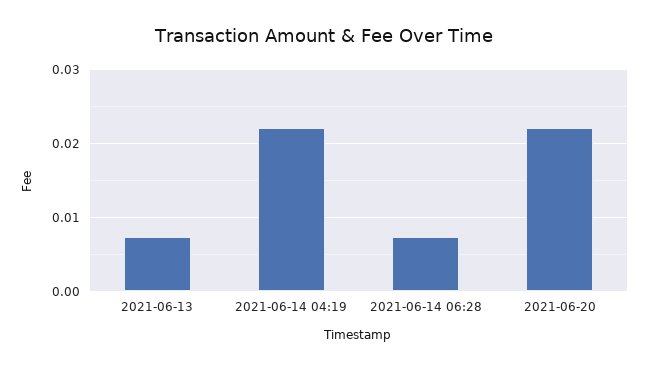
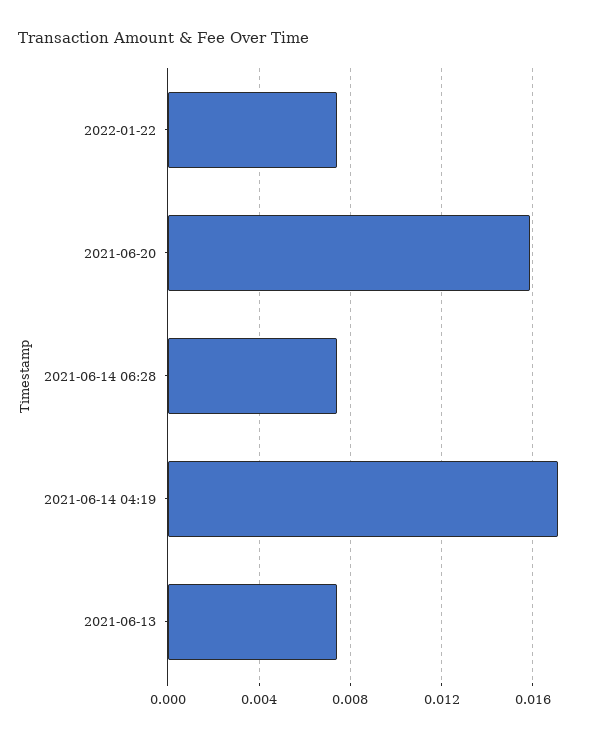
2021-06-14 04:19: 0.022 -> 0.017
2021-06-20: 0.022 -> 0.016
2022-01-22: none -> 0.0075

